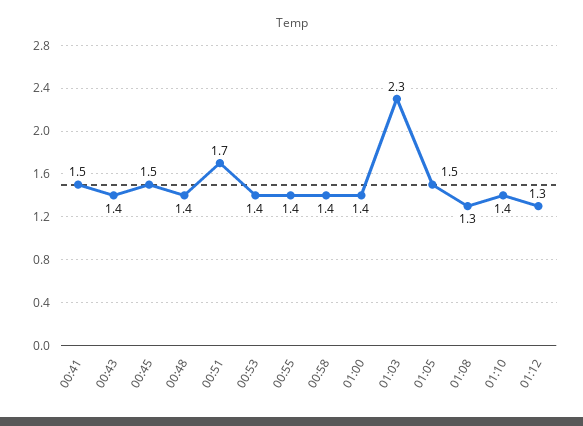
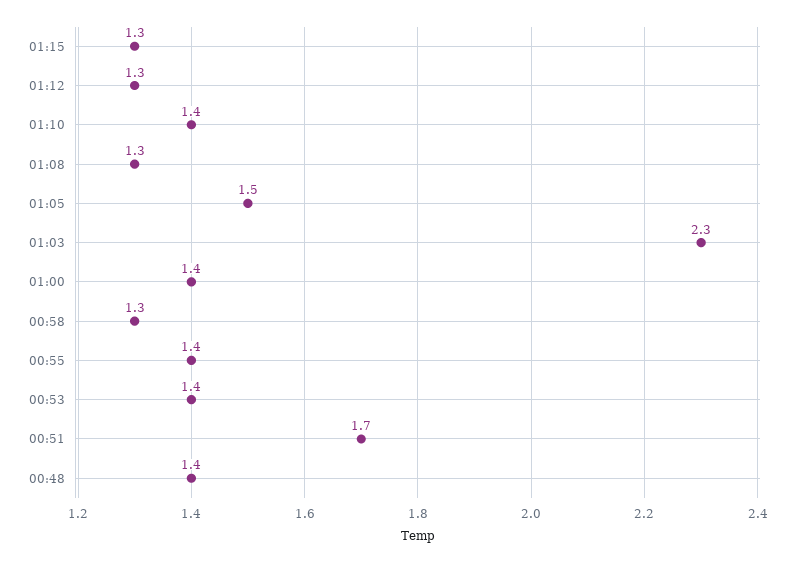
00:41: 1.5 -> none
00:43: 1.4 -> none
00:45: 1.5 -> none
00:58: 1.4 -> 1.3
01:15: none -> 1.3

